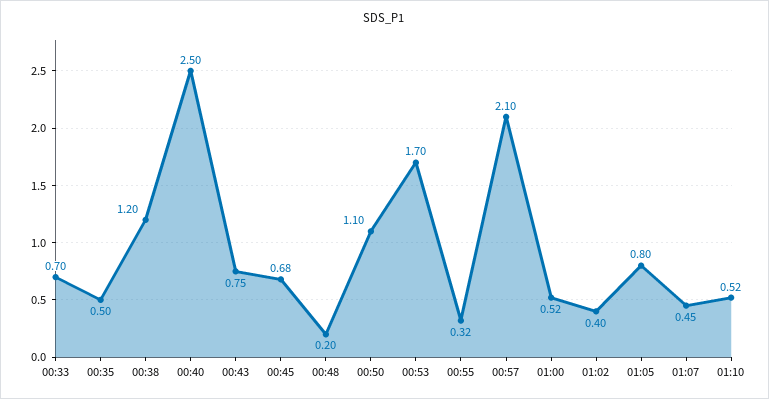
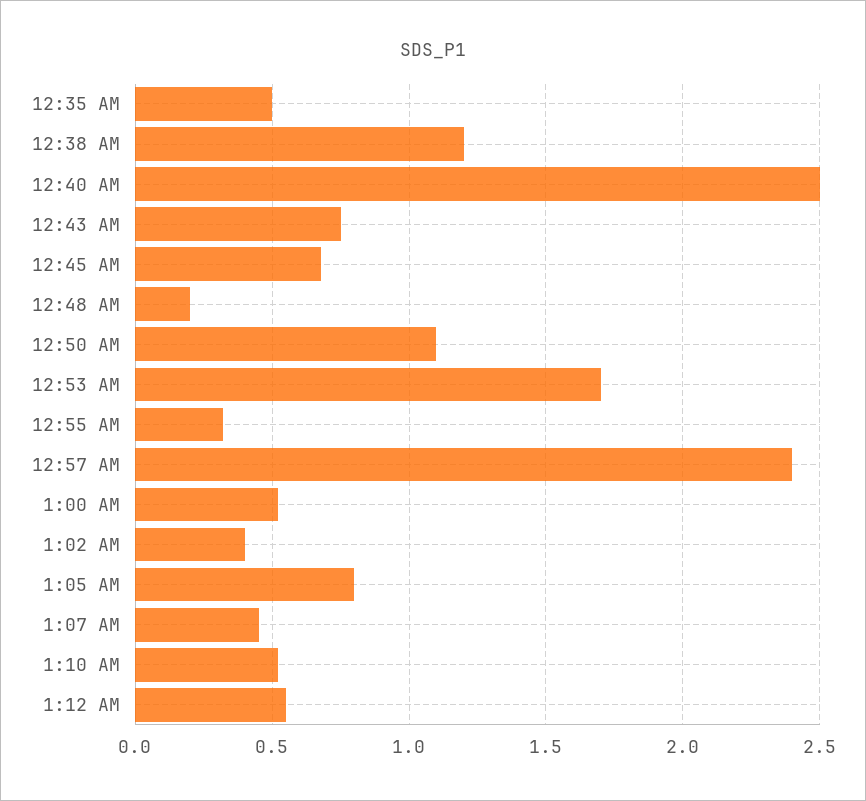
00:33: 0.7 -> none
00:57: 2.1 -> 2.4
1:12 AM: none -> 0.55

